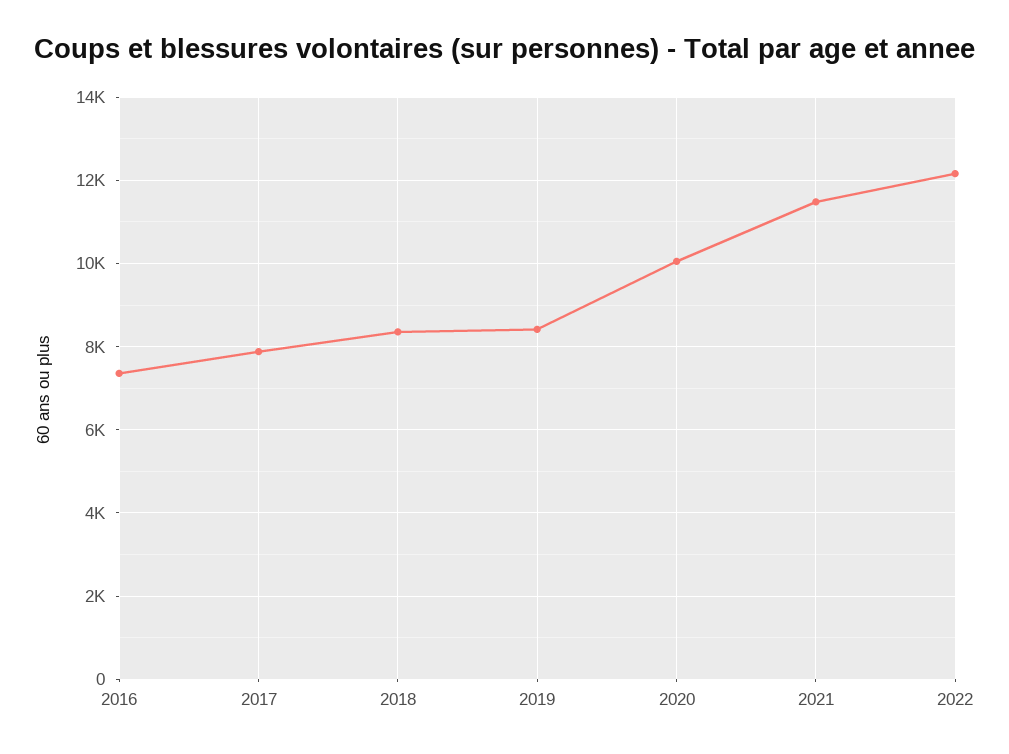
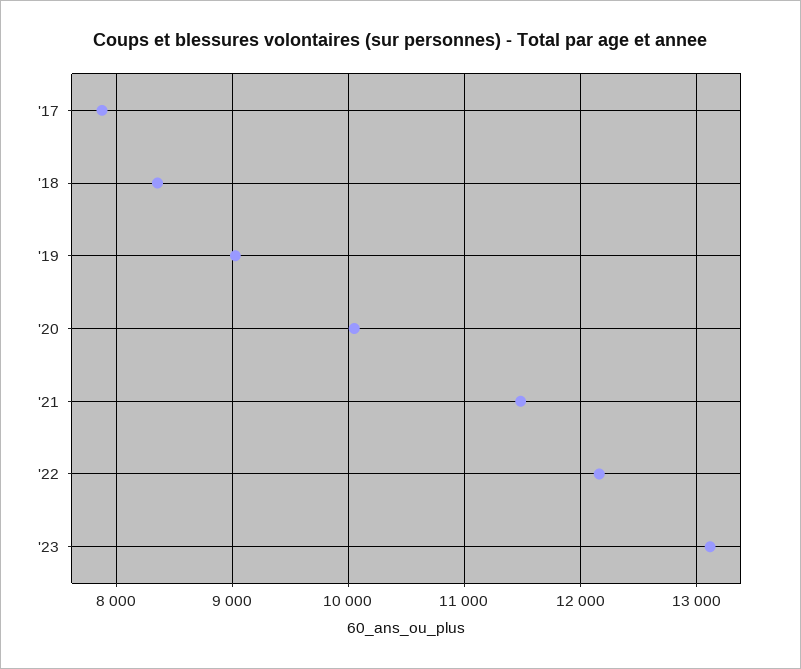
2016: 7400 -> none
2019: 8400 -> 9000
'23: none -> 13100

